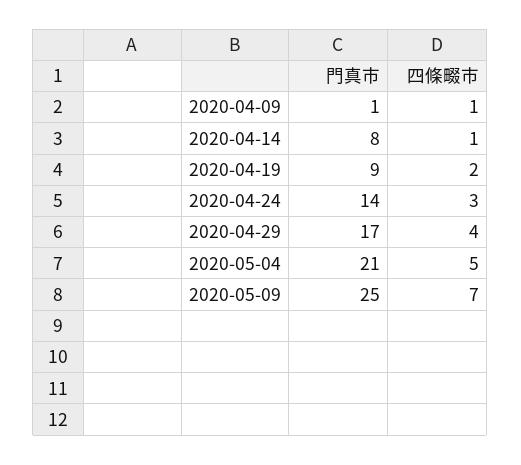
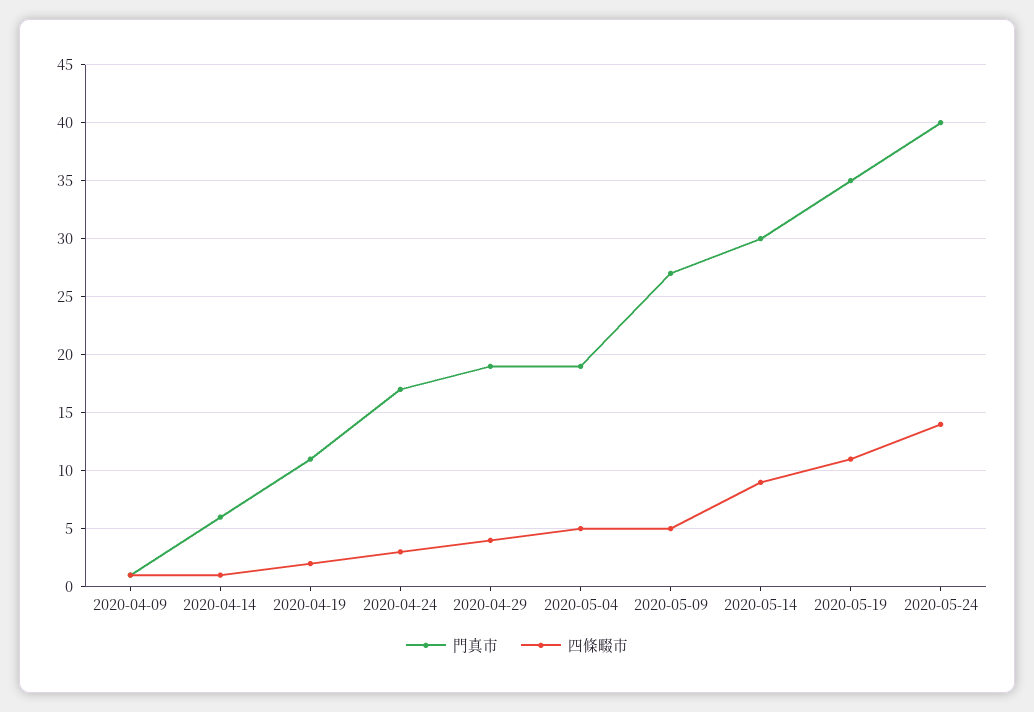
門真市, 2020-04-14: 8 -> 6
門真市, 2020-04-19: 9 -> 11
門真市, 2020-04-24: 14 -> 17
門真市, 2020-04-29: 17 -> 19
門真市, 2020-05-04: 21 -> 19
門真市, 2020-05-09: 25 -> 27
四條畷市, 2020-05-09: 7 -> 5
門真市, 2020-05-14: none -> 30
四條畷市, 2020-05-14: none -> 9
門真市, 2020-05-19: none -> 35
四條畷市, 2020-05-19: none -> 11
門真市, 2020-05-24: none -> 40
四條畷市, 2020-05-24: none -> 14

